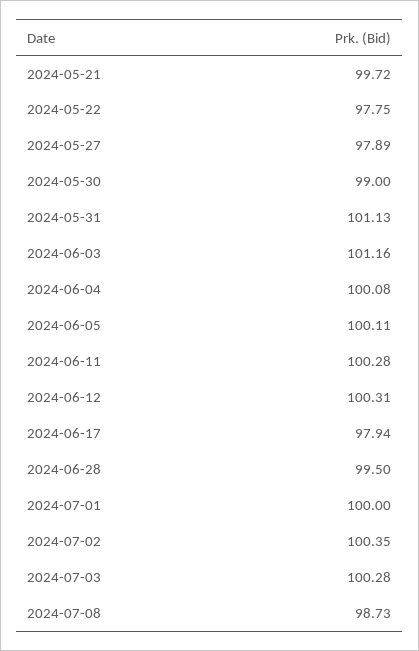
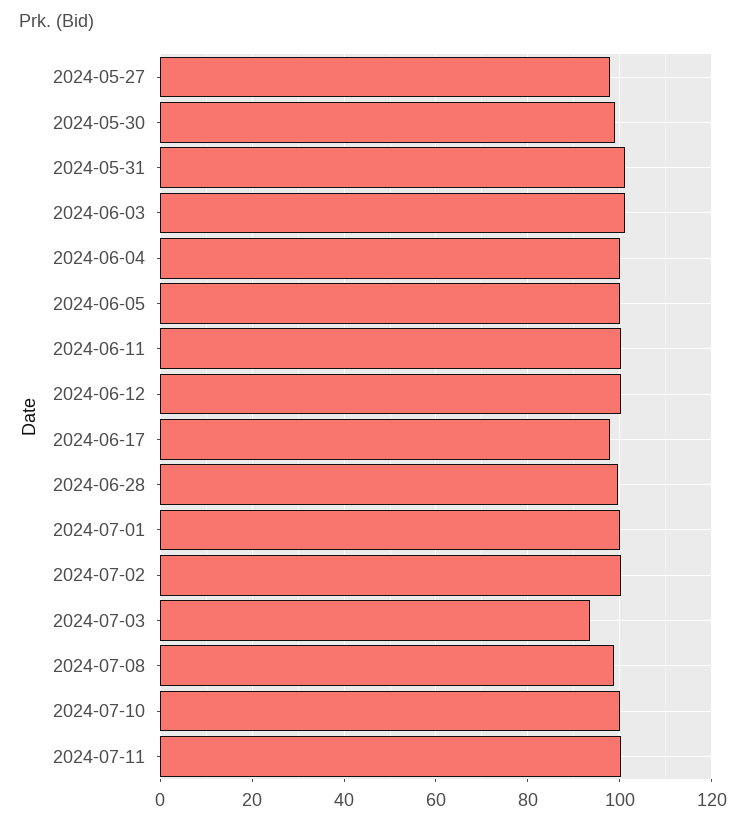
2024-05-21: 99.72 -> none
2024-05-22: 97.75 -> none
2024-07-03: 100.28 -> 94
2024-07-10: none -> 100
2024-07-11: none -> 100

